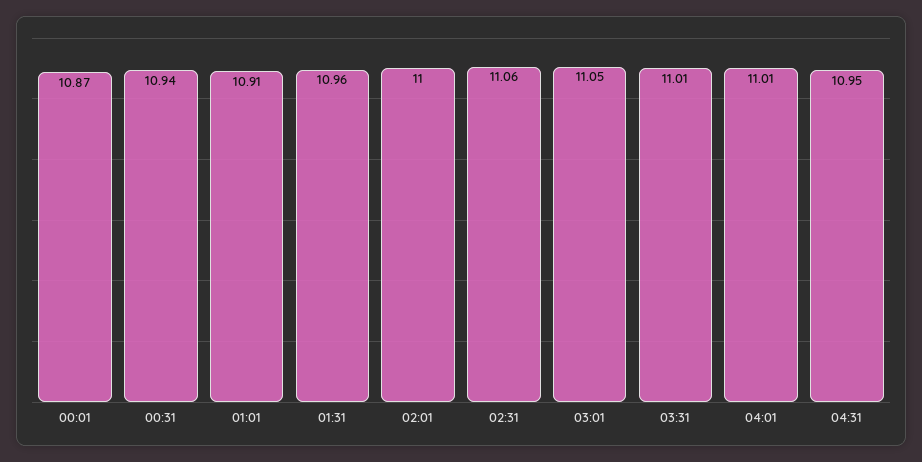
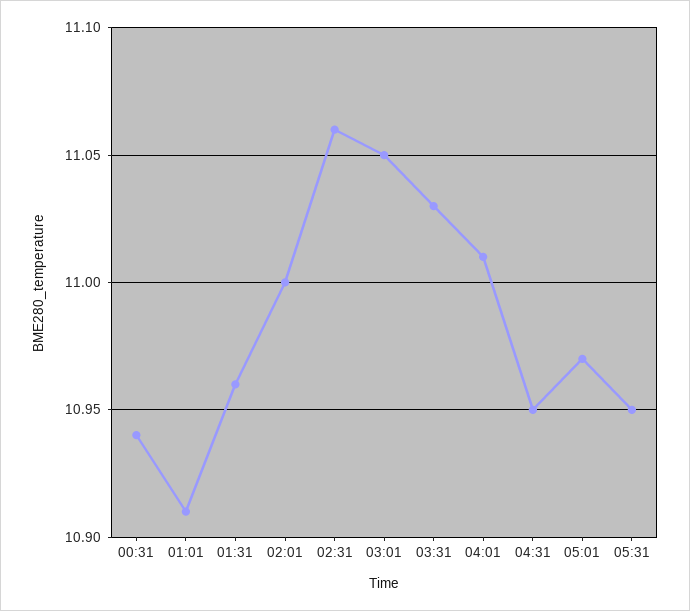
00:01: 10.87 -> none
03:31: 11.01 -> 11.03
05:01: none -> 10.97
05:31: none -> 10.95

